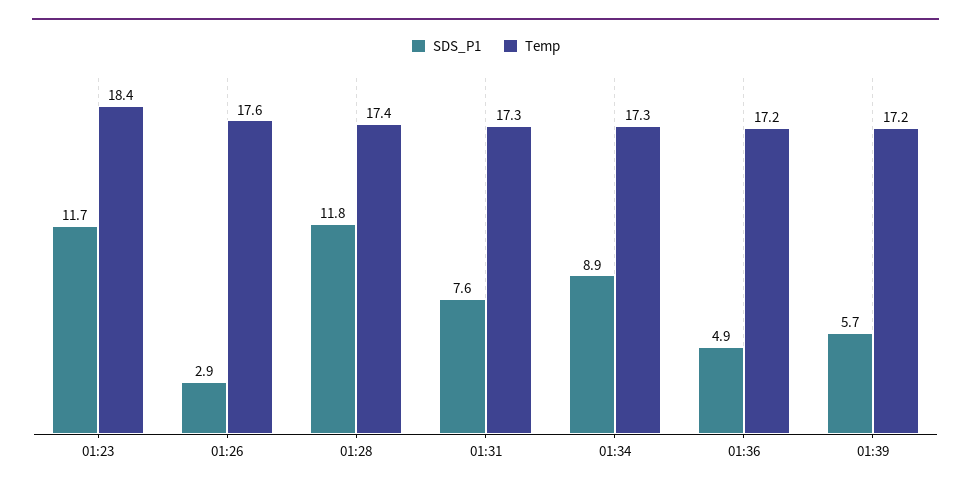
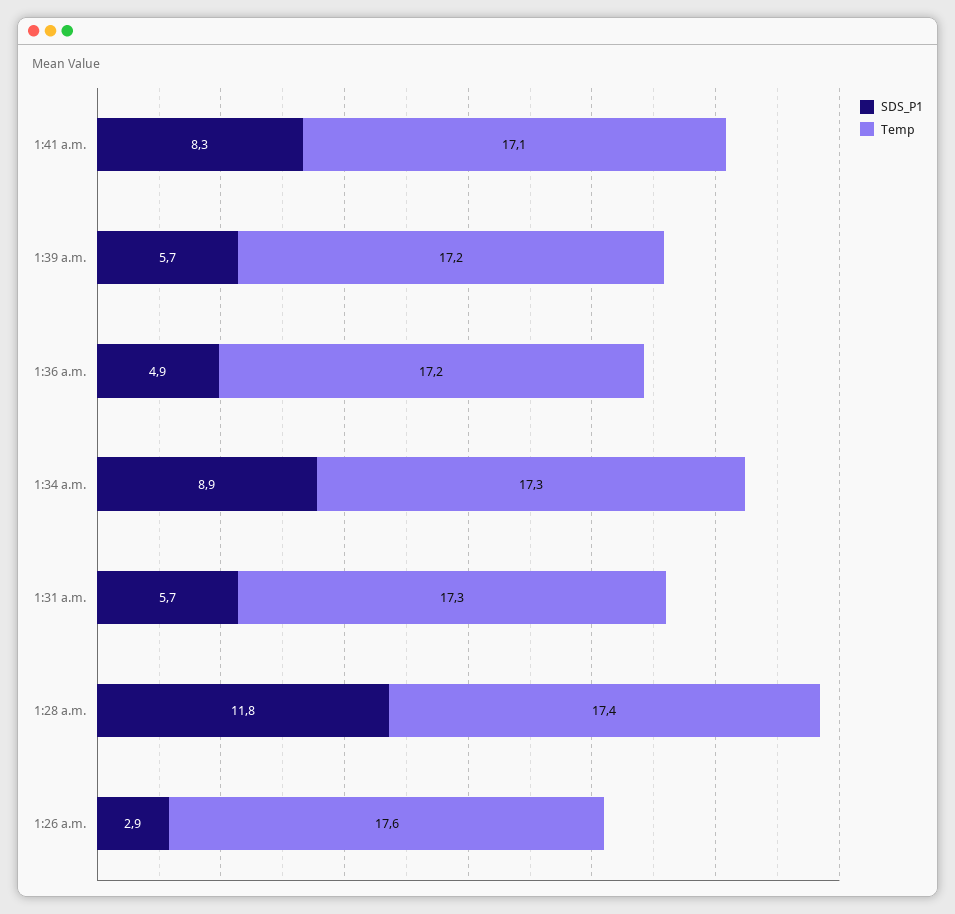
SDS_P1, 01:23: 11.7 -> none
Temp, 01:23: 18.4 -> none
SDS_P1, 01:31: 7.6 -> 5.7
SDS_P1, 1:41 a.m.: none -> 8.3
Temp, 1:41 a.m.: none -> 17.1

